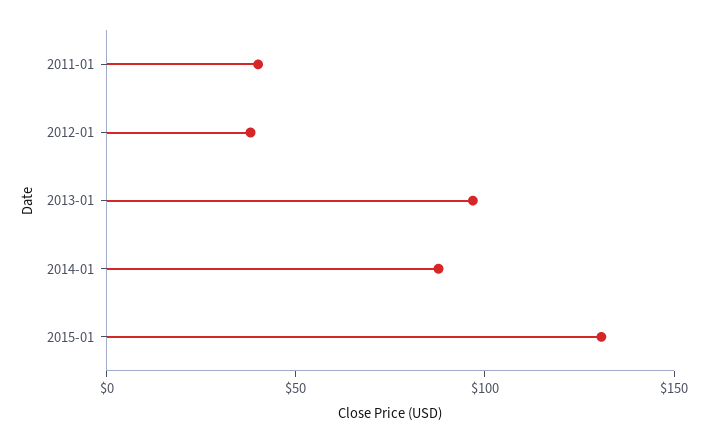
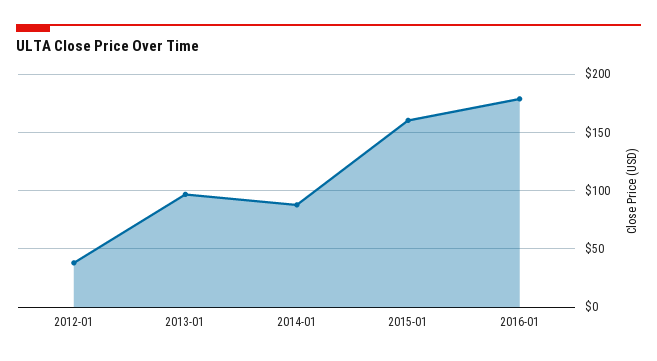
2011-01: 40 -> none
2015-01: 130 -> 160
2016-01: none -> 180

